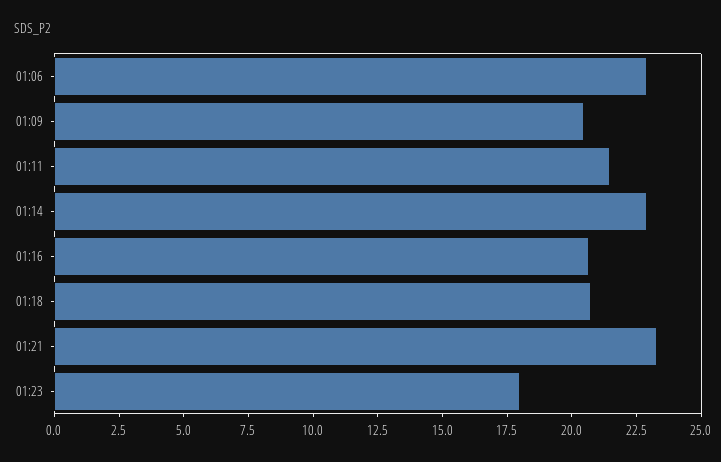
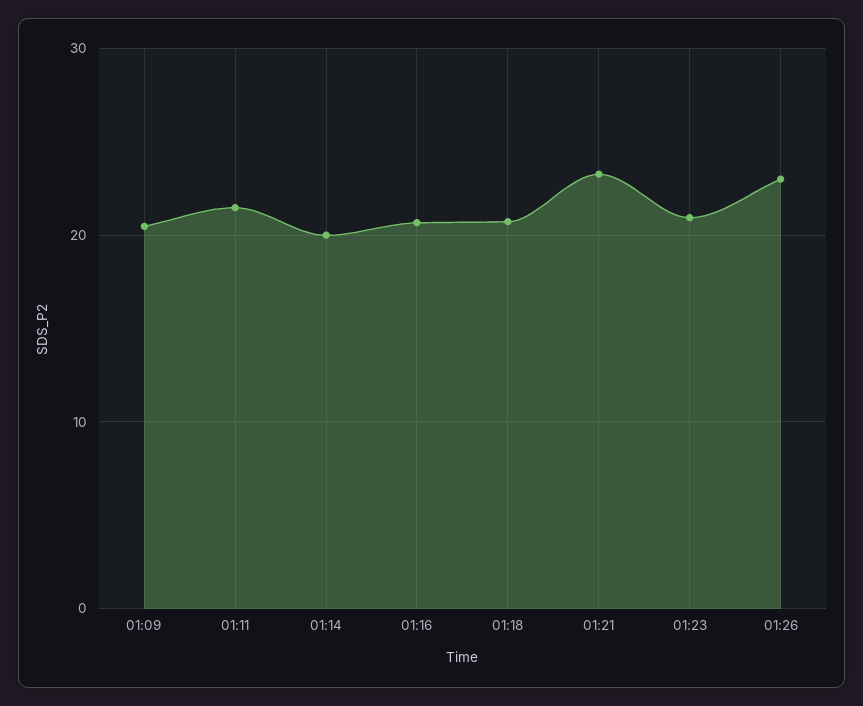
01:06: 23 -> none
01:14: 23 -> 20
01:23: 18 -> 21
01:26: none -> 23

